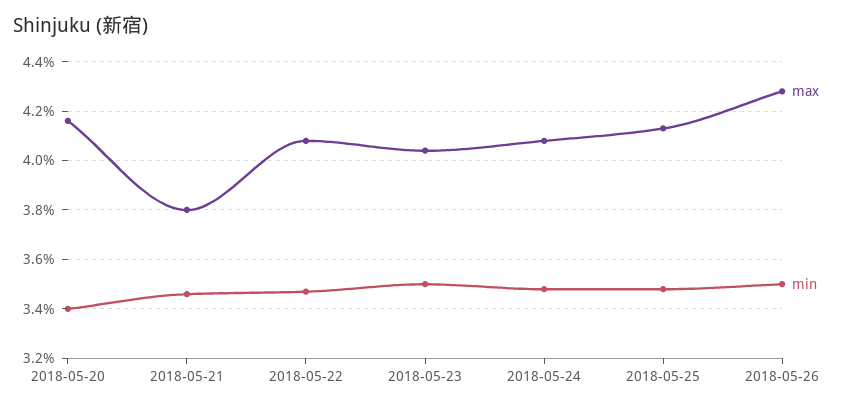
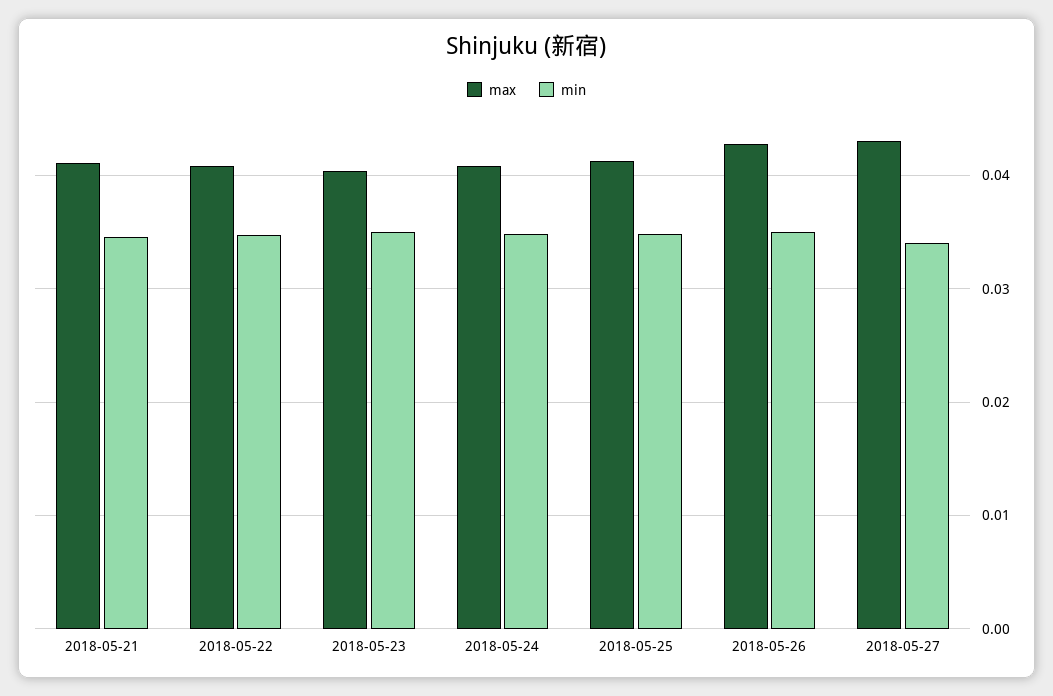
max, 2018-05-20: 0.0415 -> none
min, 2018-05-20: 0.034 -> none
max, 2018-05-21: 0.038 -> 0.041
max, 2018-05-27: none -> 0.043
min, 2018-05-27: none -> 0.034

